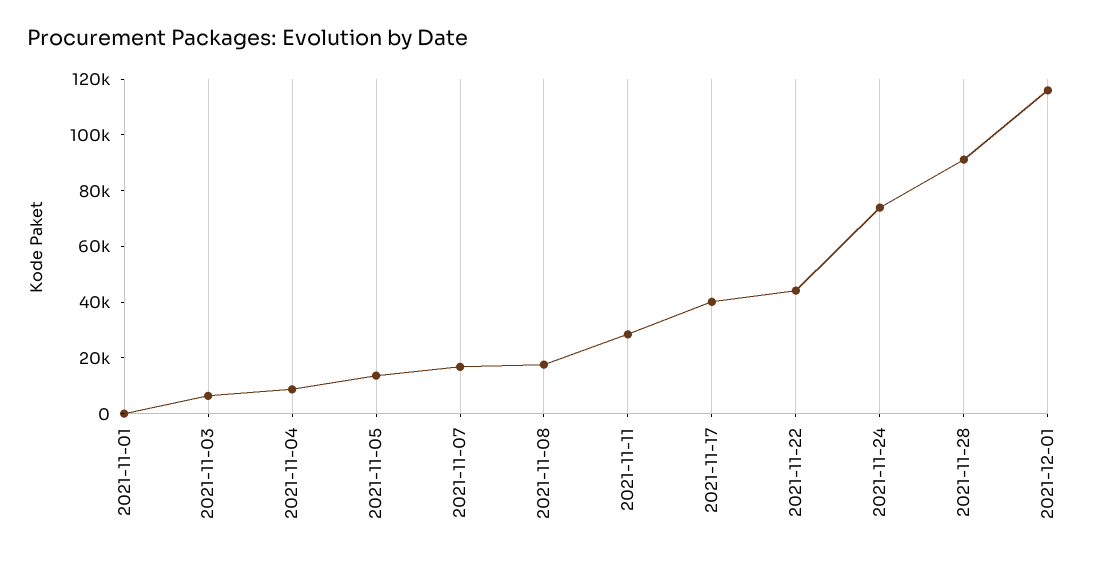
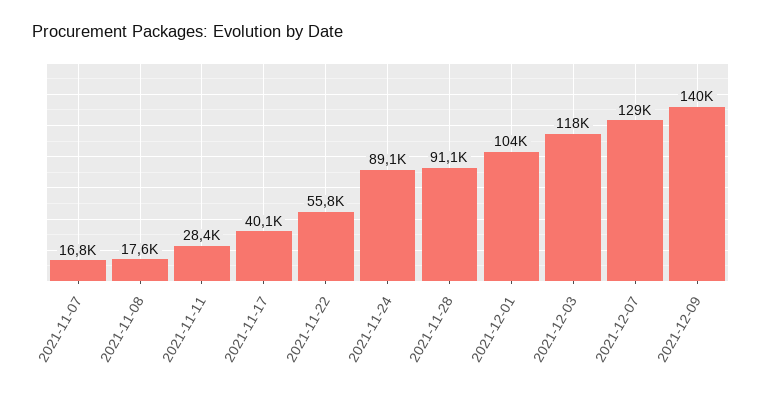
2021-11-01: 0 -> none
2021-11-03: 5000 -> none
2021-11-04: 10000 -> none
2021-11-05: 15000 -> none
2021-11-22: 45000 -> 55800
2021-11-24: 75000 -> 89100
2021-12-01: 115000 -> 104000
2021-12-03: none -> 118000
2021-12-07: none -> 129000
2021-12-09: none -> 140000

